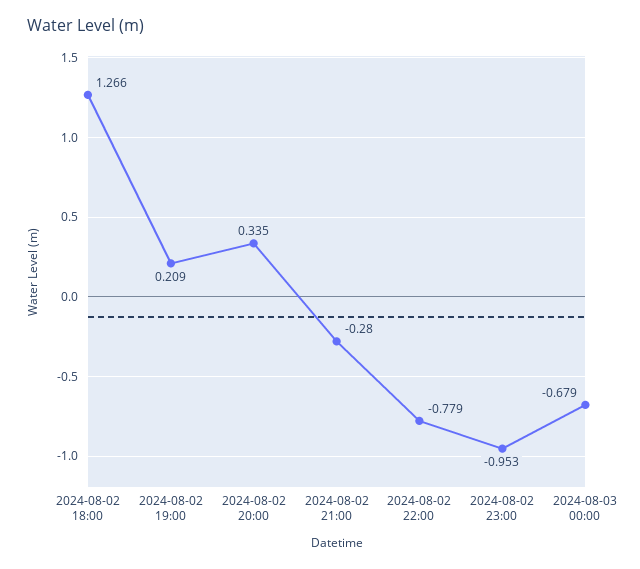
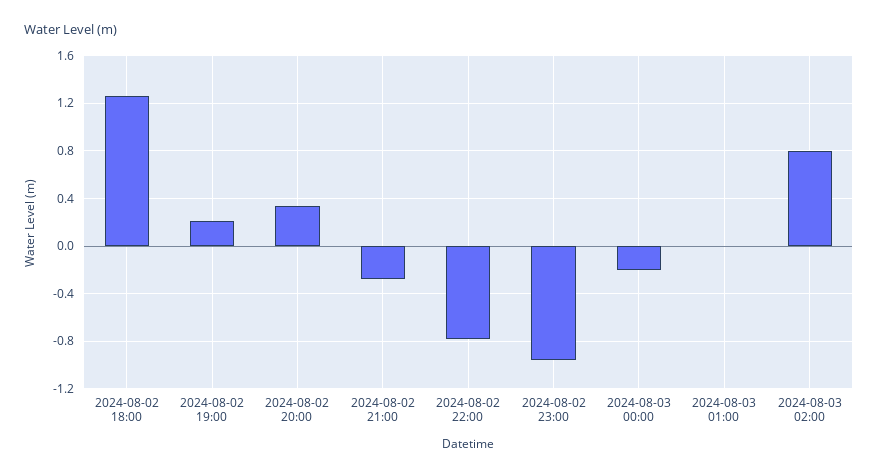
2024-08-03 00:00: -0.679 -> -0.2
2024-08-03 01:00: none -> 0
2024-08-03 02:00: none -> 0.8

